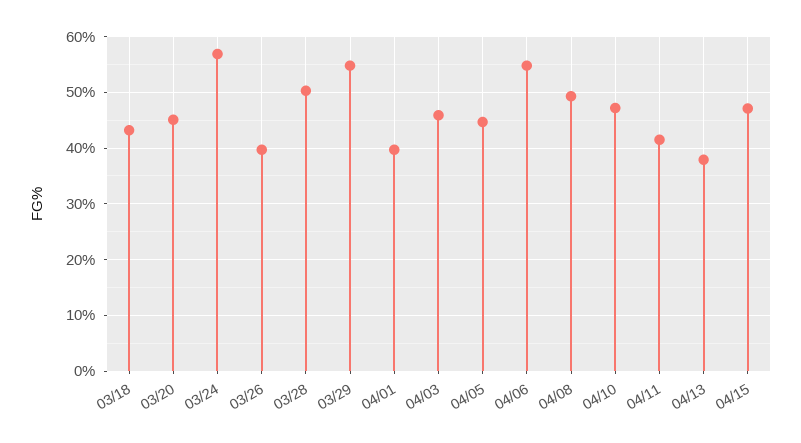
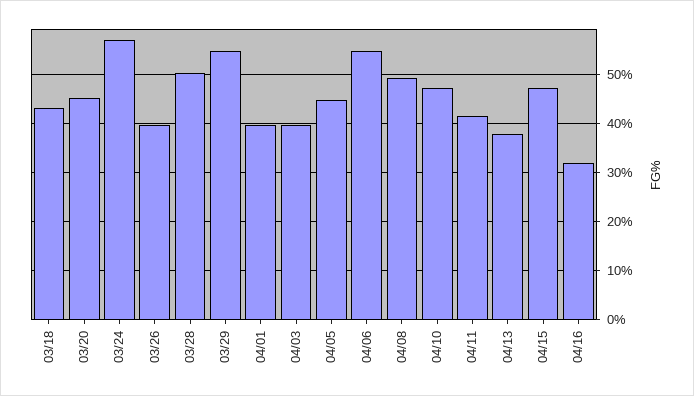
04/03: 46 -> 40
04/16: none -> 32

